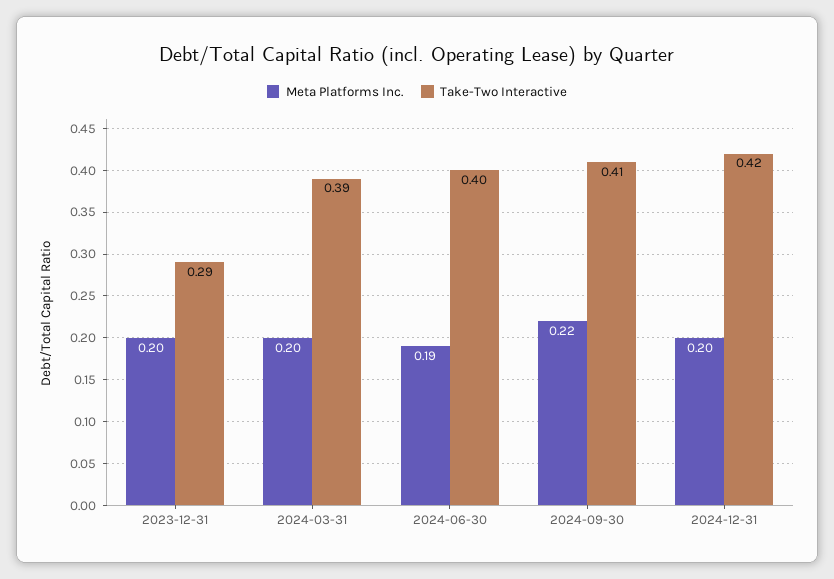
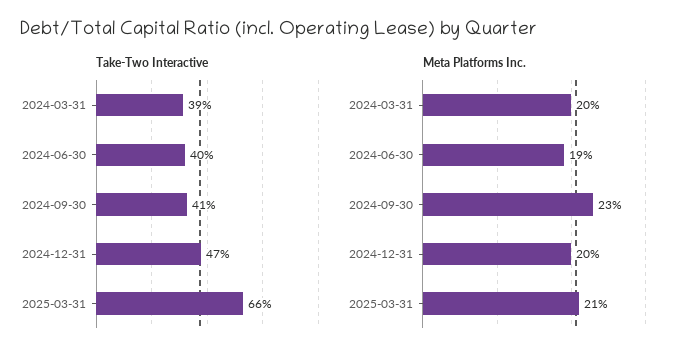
Meta Platforms Inc., 2023-12-31: 0.2 -> none
Take-Two Interactive, 2023-12-31: 0.29 -> none
Meta Platforms Inc., 2024-09-30: 0.22 -> 0.23
Take-Two Interactive, 2024-12-31: 0.42 -> 0.47
Take-Two Interactive, 2025-03-31: none -> 0.66
Meta Platforms Inc., 2025-03-31: none -> 0.21

